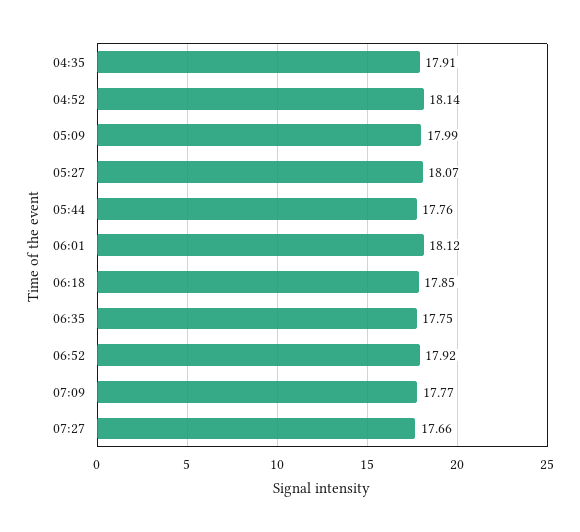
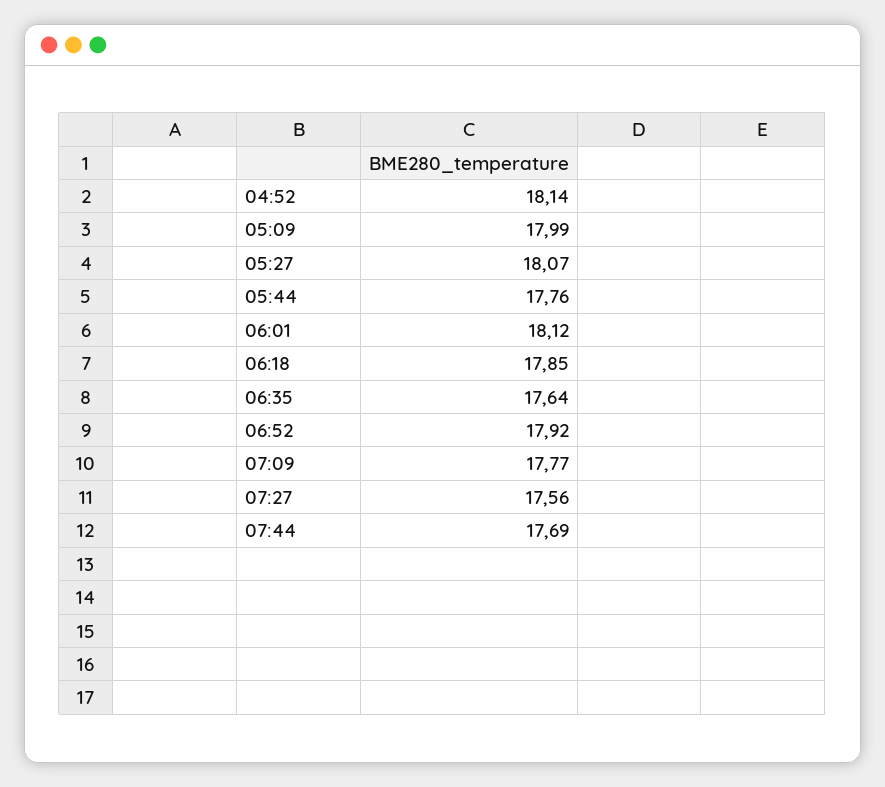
04:35: 17.91 -> none
06:35: 17.75 -> 17.64
07:27: 17.66 -> 17.56
07:44: none -> 17.69

